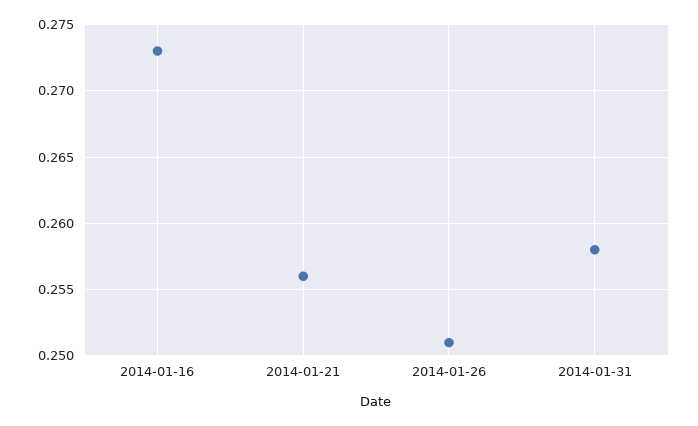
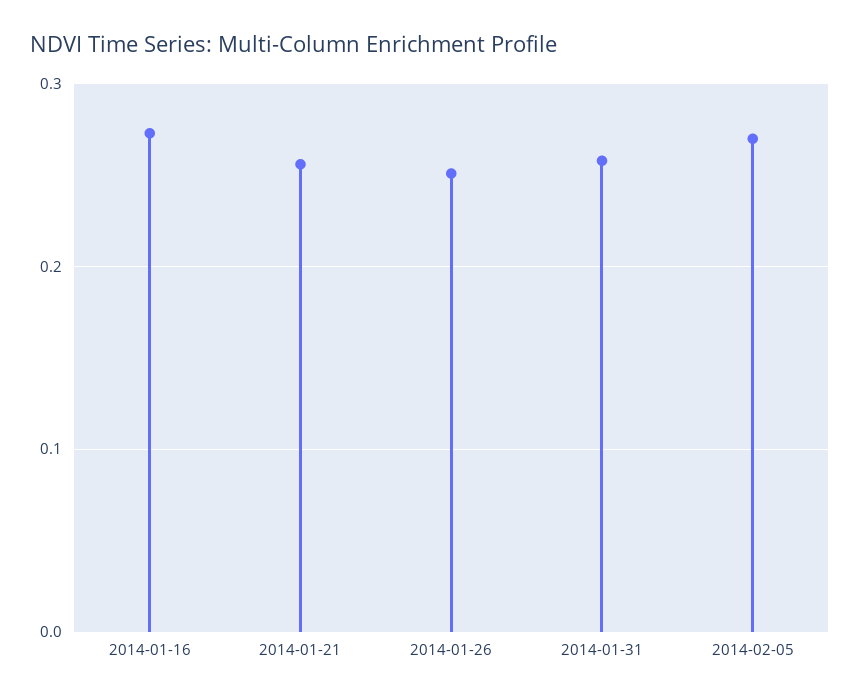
2014-02-05: none -> 0.27

